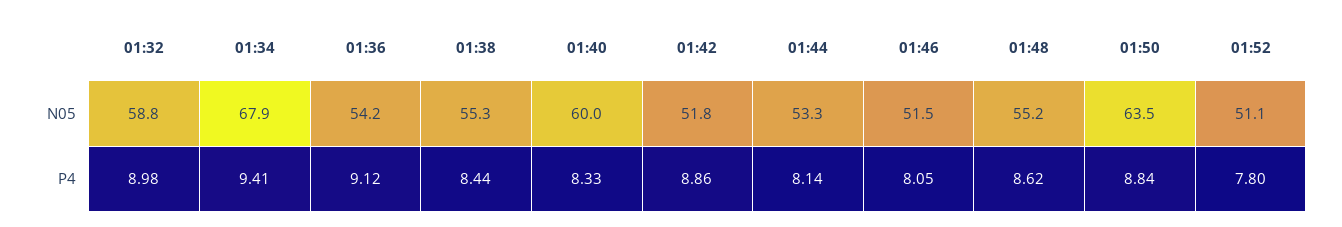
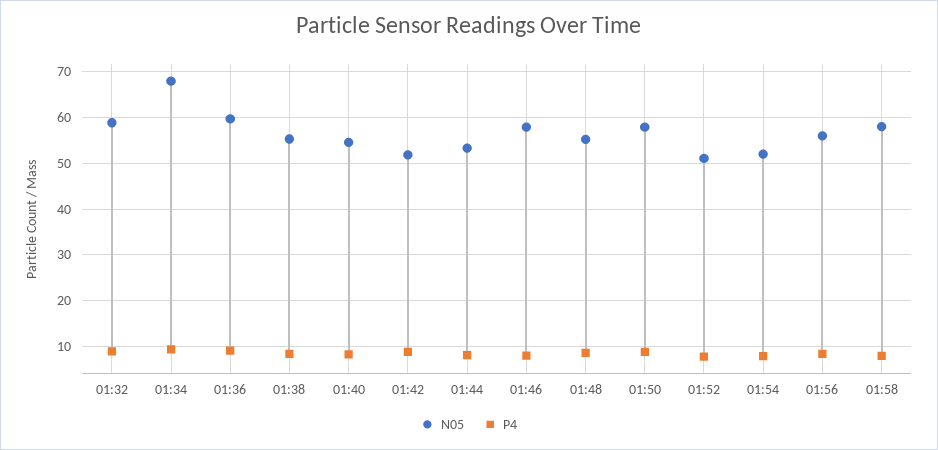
N05, 01:36: 54.2 -> 60
N05, 01:40: 60 -> 54
N05, 01:46: 51.5 -> 58
N05, 01:50: 63.5 -> 58
N05, 01:54: none -> 52
P4, 01:54: none -> 8
N05, 01:56: none -> 56
P4, 01:56: none -> 8
N05, 01:58: none -> 58
P4, 01:58: none -> 8

